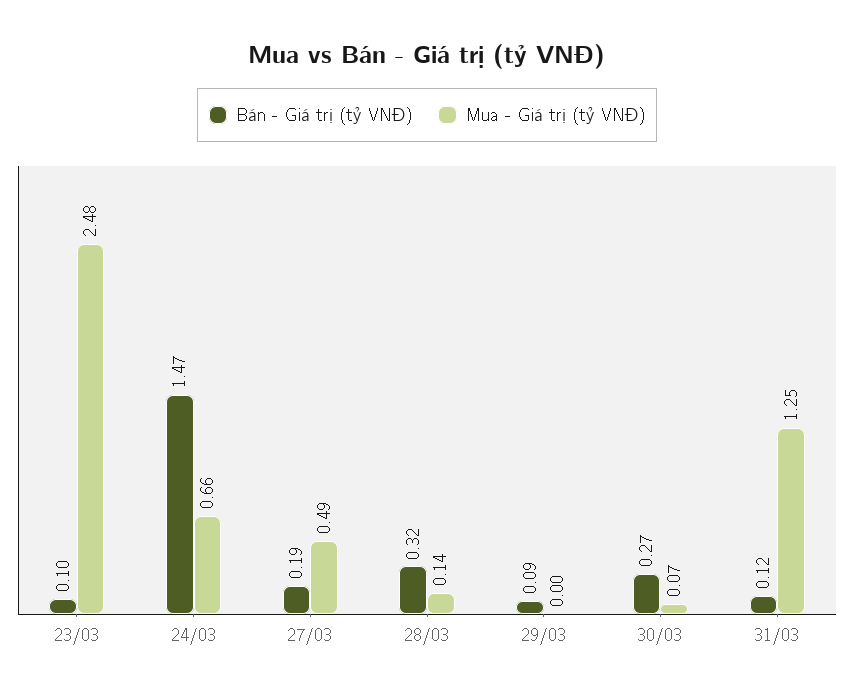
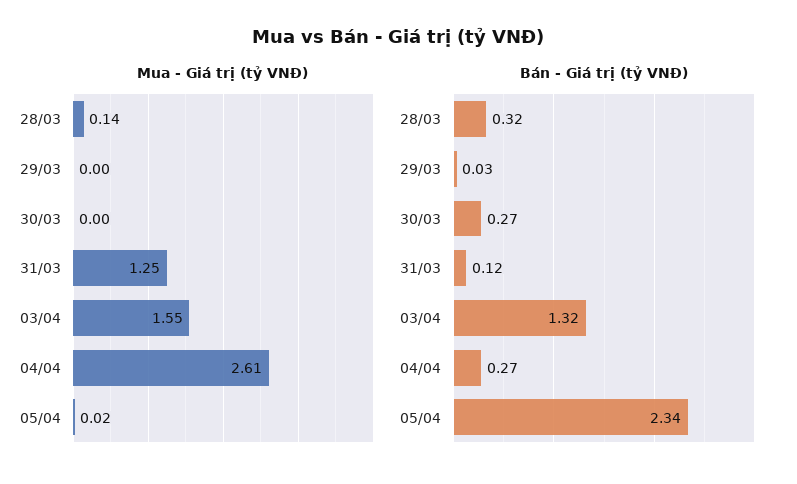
Bán - Giá trị (tỷ VNĐ), 23/03: 0.1 -> none
Mua - Giá trị (tỷ VNĐ), 23/03: 2.48 -> none
Bán - Giá trị (tỷ VNĐ), 24/03: 1.47 -> none
Mua - Giá trị (tỷ VNĐ), 24/03: 0.66 -> none
Bán - Giá trị (tỷ VNĐ), 27/03: 0.19 -> none
Mua - Giá trị (tỷ VNĐ), 27/03: 0.49 -> none
Bán - Giá trị (tỷ VNĐ), 29/03: 0.09 -> 0.03
Mua - Giá trị (tỷ VNĐ), 30/03: 0.07 -> 0
Mua - Giá trị (tỷ VNĐ), 03/04: none -> 1.55
Mua - Giá trị (tỷ VNĐ), 04/04: none -> 2.61
Mua - Giá trị (tỷ VNĐ), 05/04: none -> 0.02
Bán - Giá trị (tỷ VNĐ), 03/04: none -> 1.32
Bán - Giá trị (tỷ VNĐ), 04/04: none -> 0.27
Bán - Giá trị (tỷ VNĐ), 05/04: none -> 2.34

